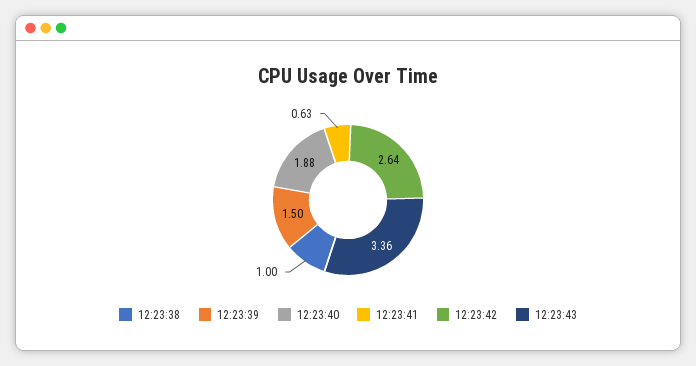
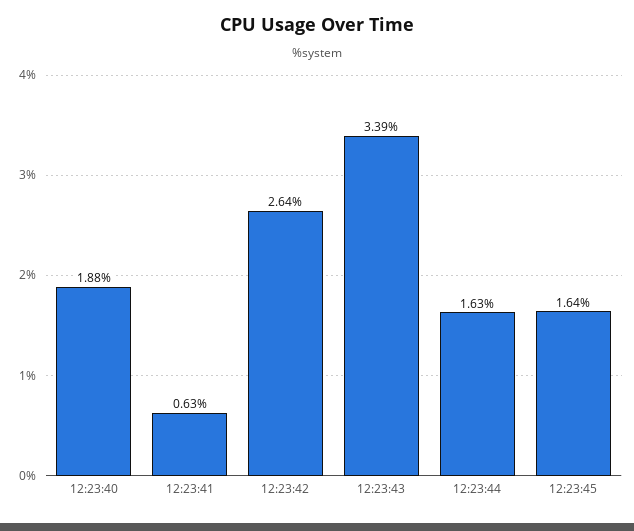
12:23:38: 1 -> none
12:23:39: 1.5 -> none
12:23:43: 3.36 -> 3.39
12:23:44: none -> 1.63
12:23:45: none -> 1.64

